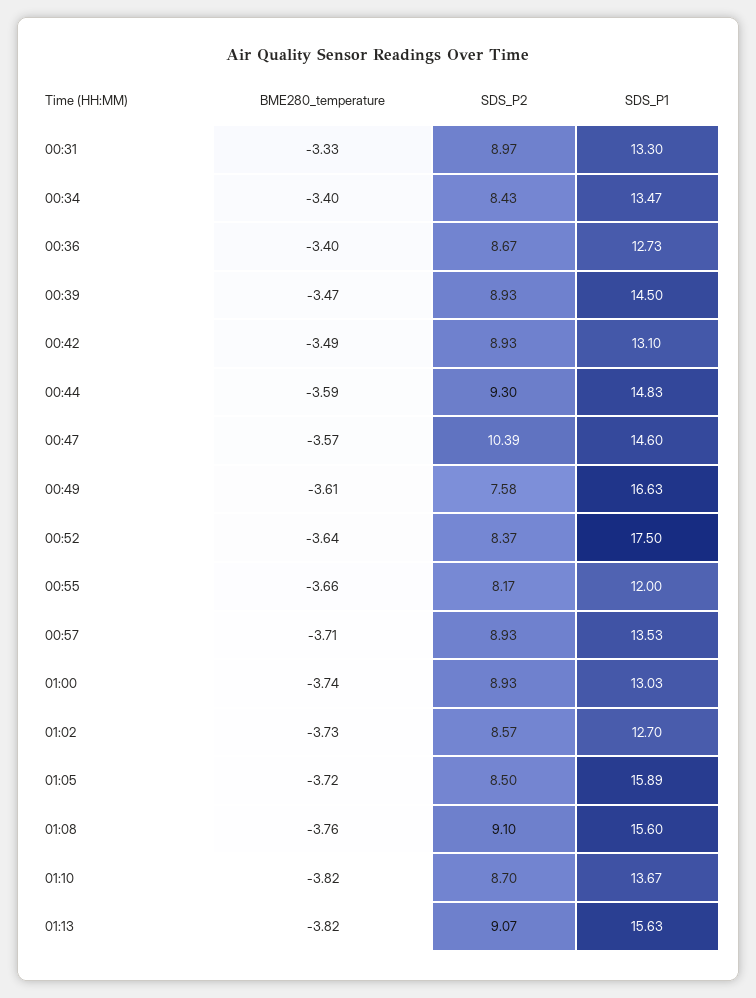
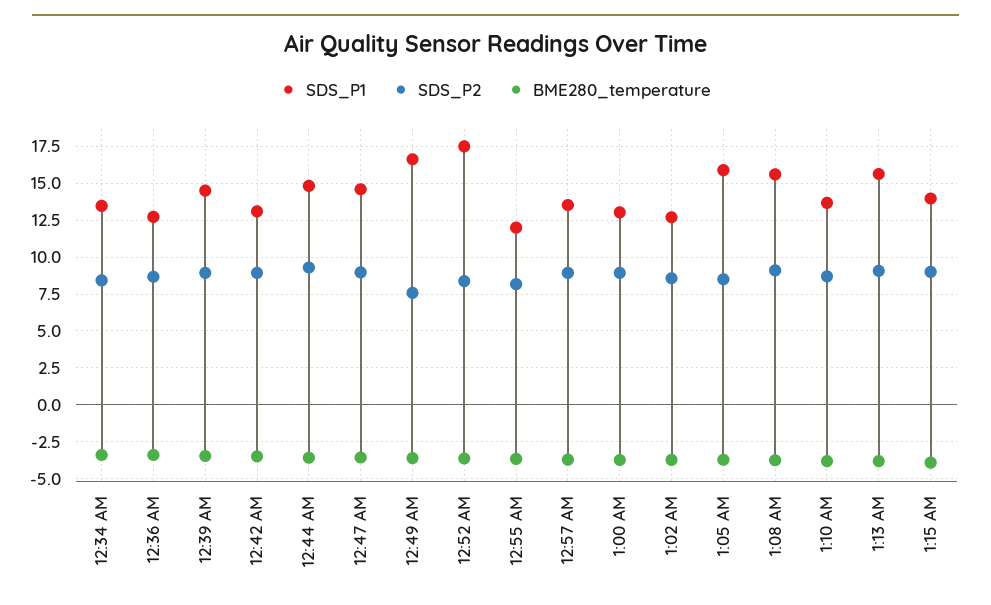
BME280_temperature, 00:31: -3.33 -> none
SDS_P2, 00:31: 8.97 -> none
SDS_P1, 00:31: 13.3 -> none
SDS_P2, 00:47: 10.39 -> 9
SDS_P1, 1:15 AM: none -> 14
SDS_P2, 1:15 AM: none -> 9
BME280_temperature, 1:15 AM: none -> -4

